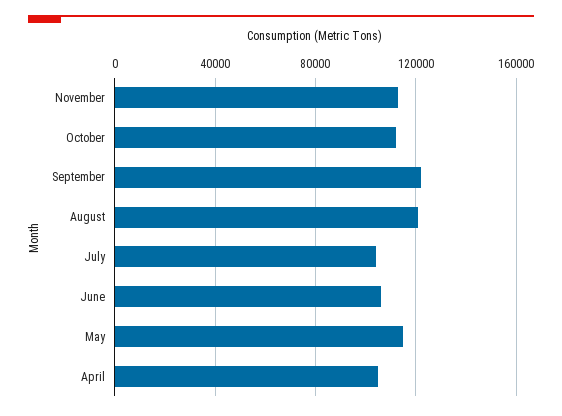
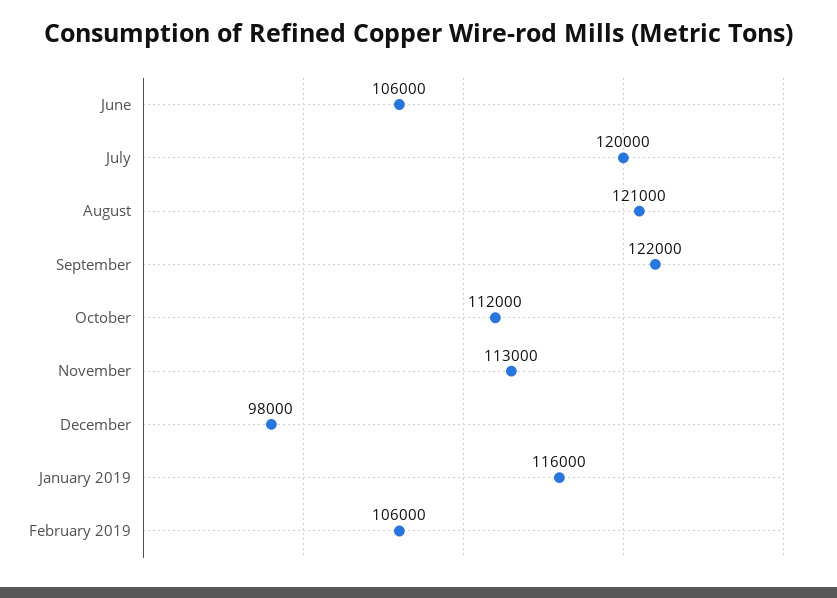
July: 105000 -> 120000
May: 115000 -> none
April: 105000 -> none
December: none -> 98000
January 2019: none -> 116000
February 2019: none -> 106000

